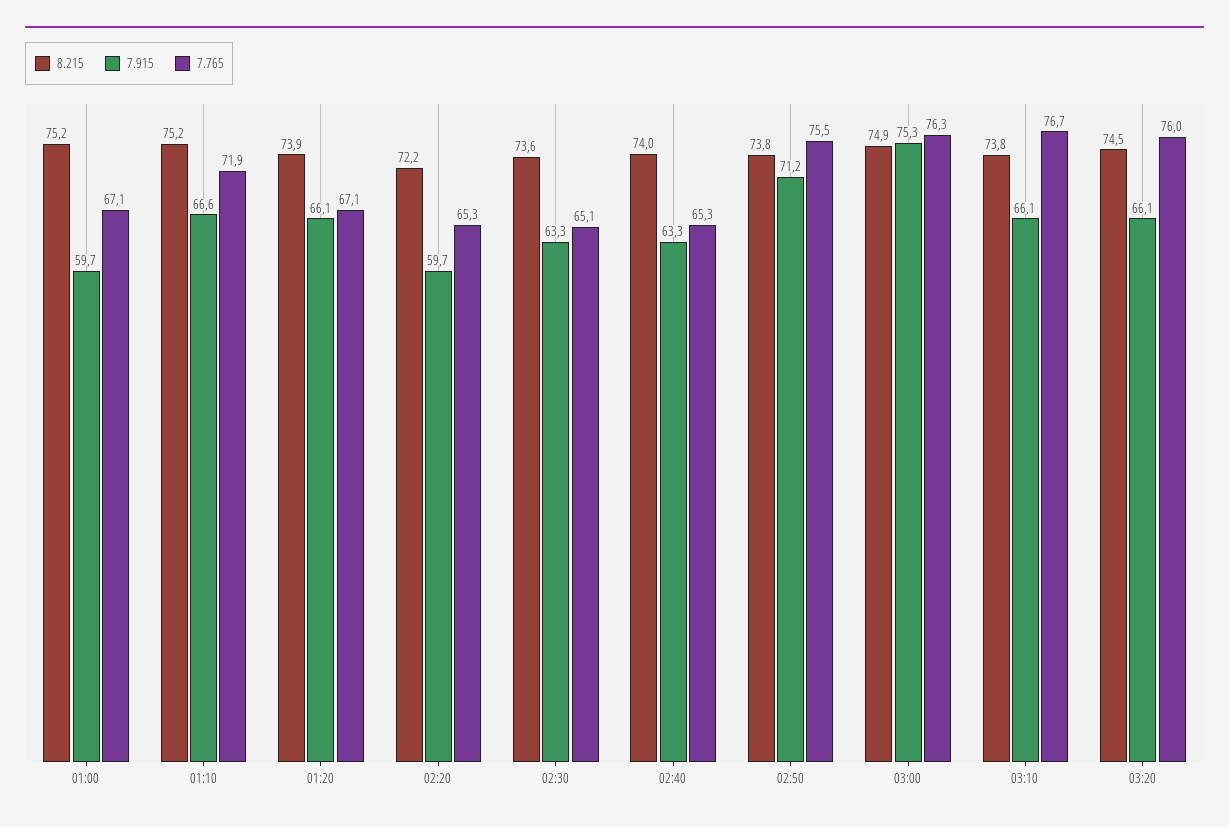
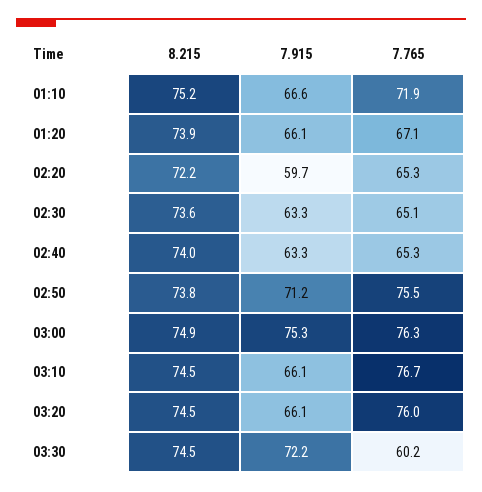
8.215, 01:00: 75.2 -> none
7.915, 01:00: 59.7 -> none
7.765, 01:00: 67.1 -> none
8.215, 03:10: 73.8 -> 74.5
8.215, 03:30: none -> 74.5
7.915, 03:30: none -> 72.2
7.765, 03:30: none -> 60.2

